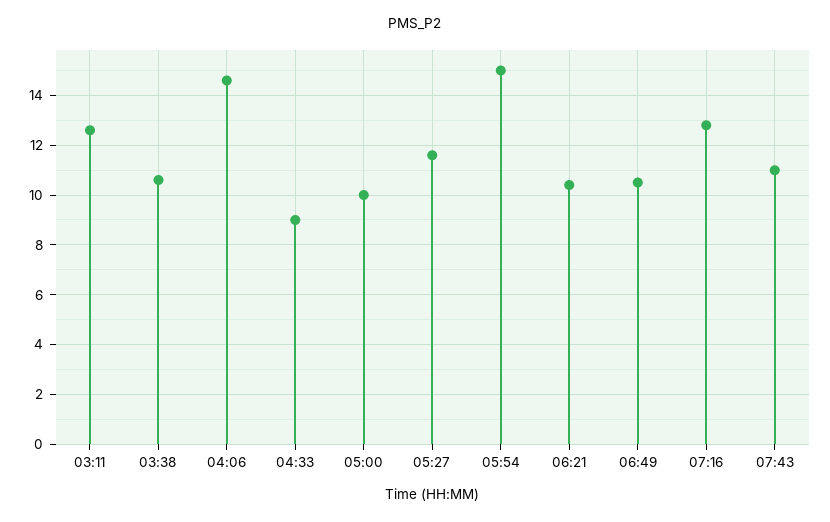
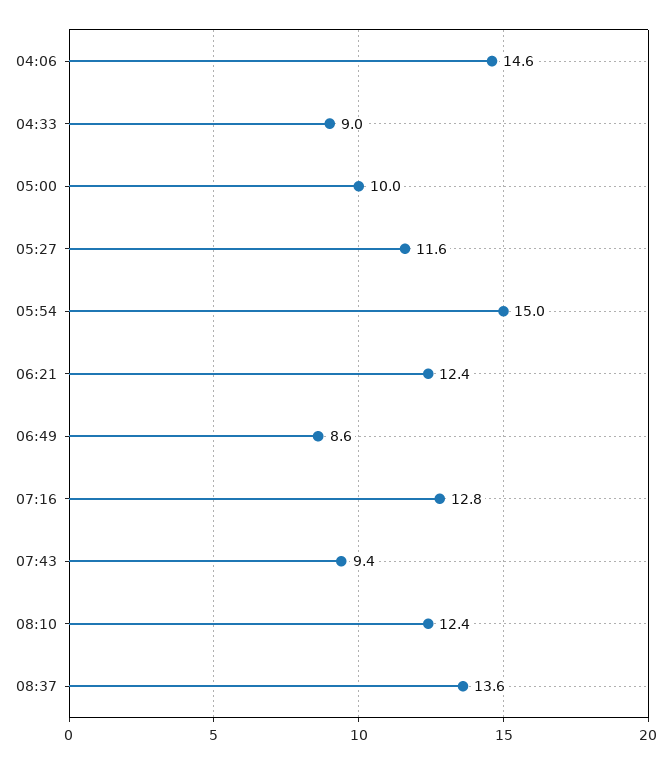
03:11: 12.5 -> none
03:38: 10.5 -> none
06:21: 10.5 -> 12.4
06:49: 10.5 -> 8.6
07:43: 11 -> 9.4
08:10: none -> 12.4
08:37: none -> 13.6

